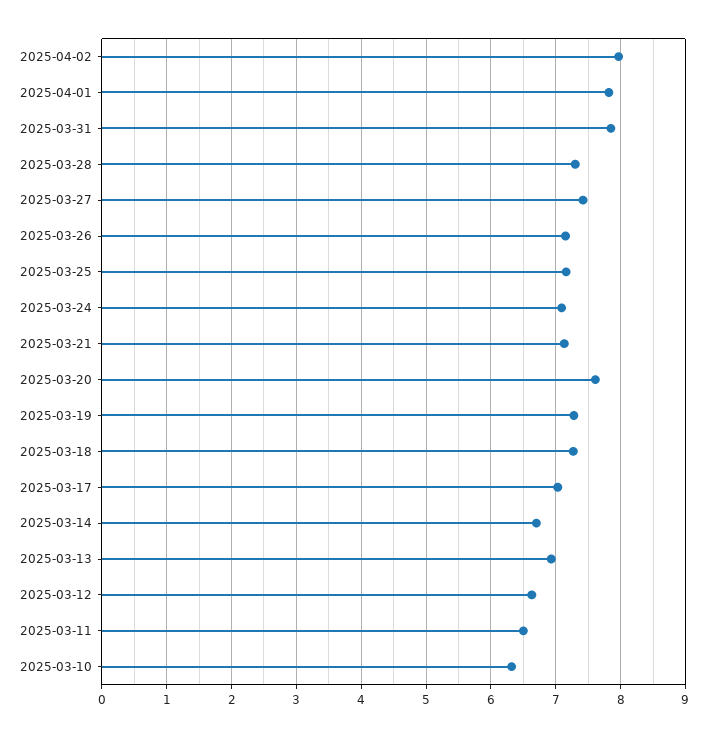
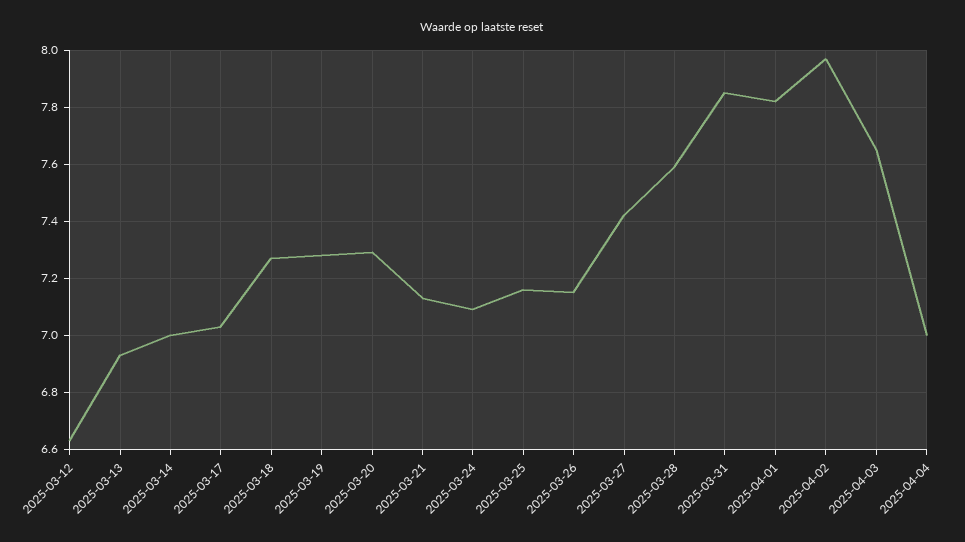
2025-03-28: 7.3 -> 7.6
2025-03-20: 7.6 -> 7.3
2025-03-14: 6.7 -> 7
2025-03-11: 6.5 -> none
2025-03-10: 6.3 -> none
2025-04-03: none -> 7.65
2025-04-04: none -> 7

